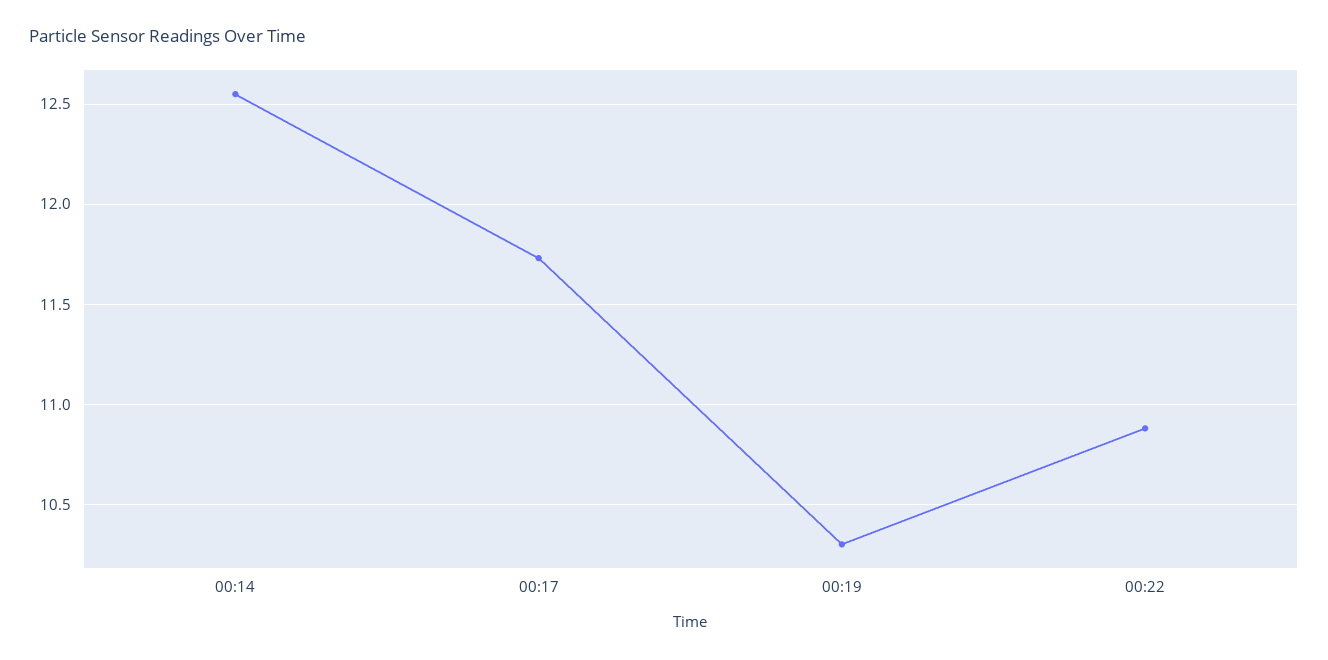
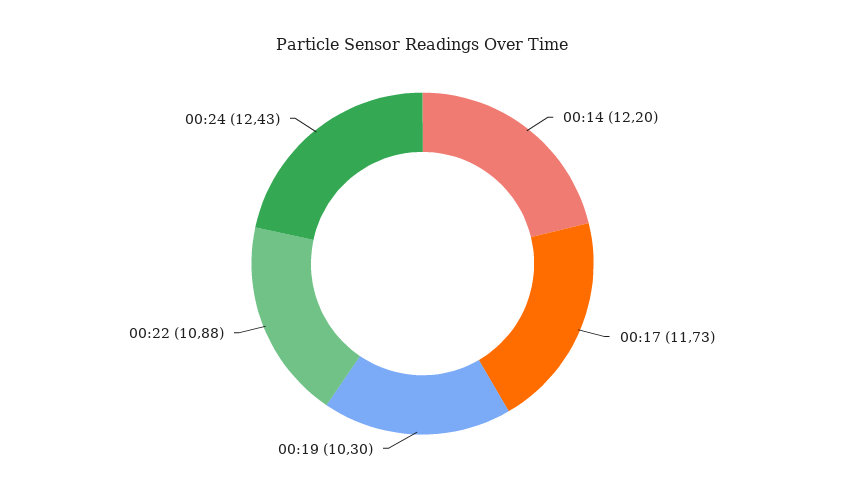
00:14: 12.55 -> 12.2
00:24: none -> 12.43

